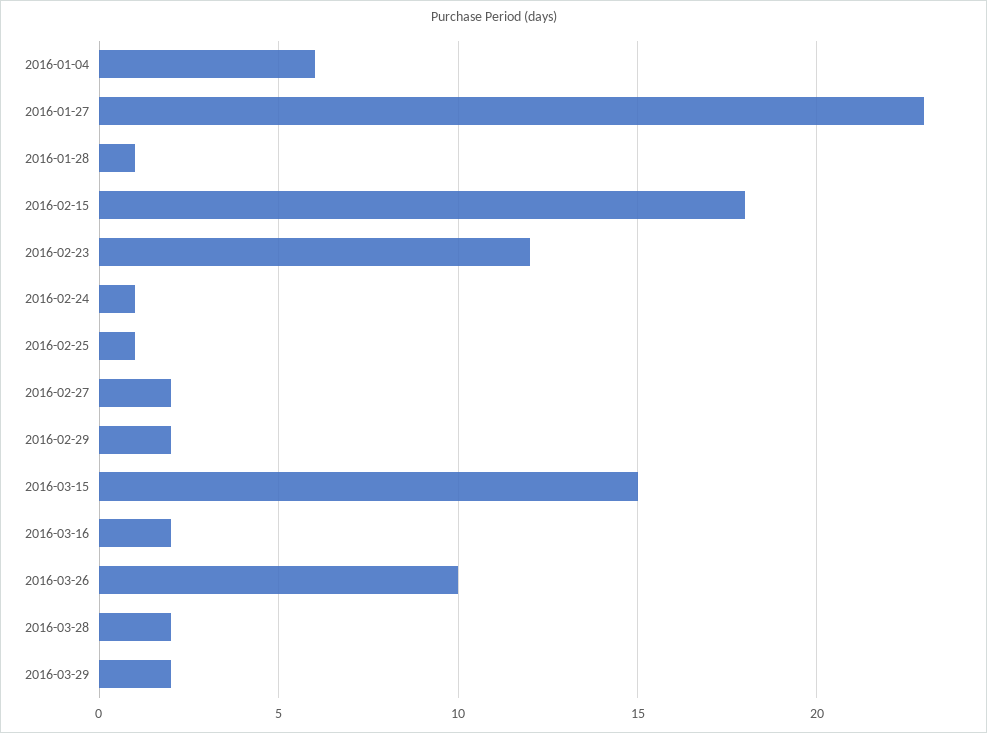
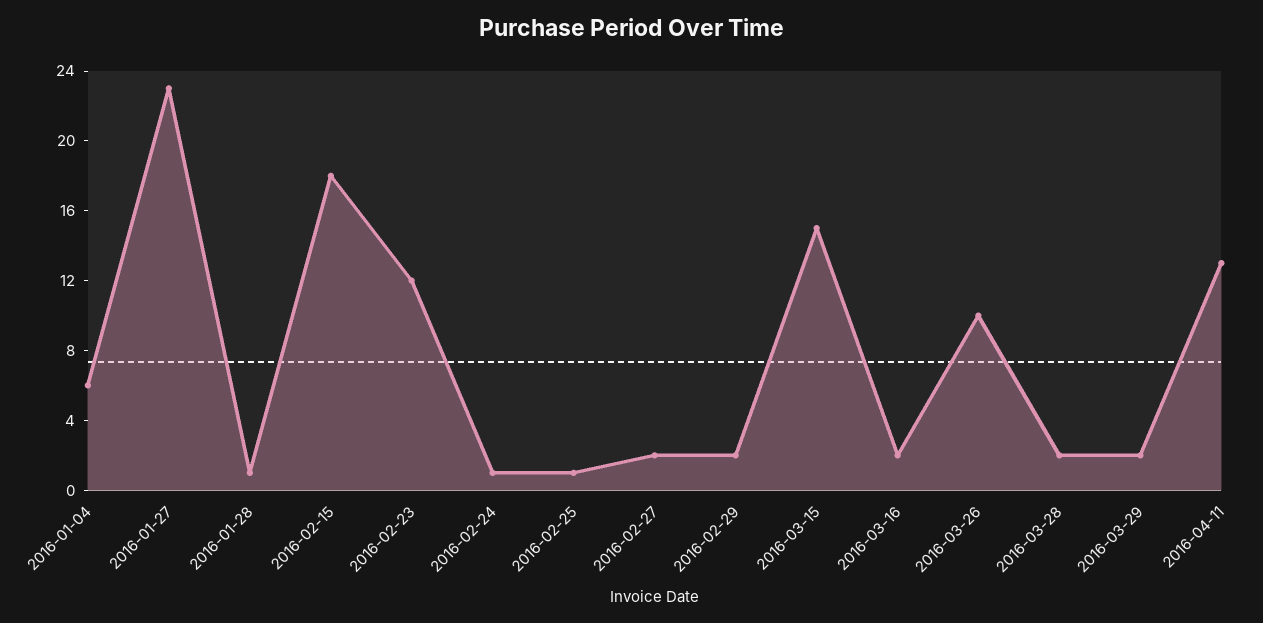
2016-04-11: none -> 13

